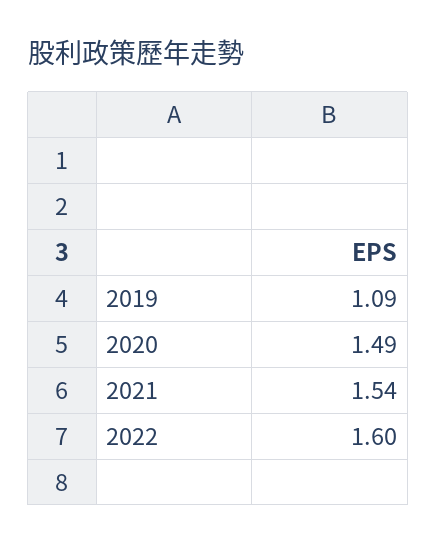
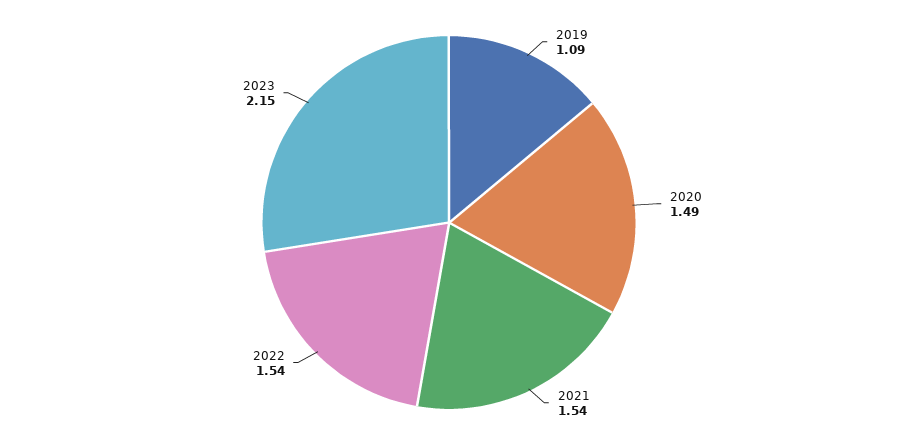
2022: 1.6 -> 1.54
2023: none -> 2.15

